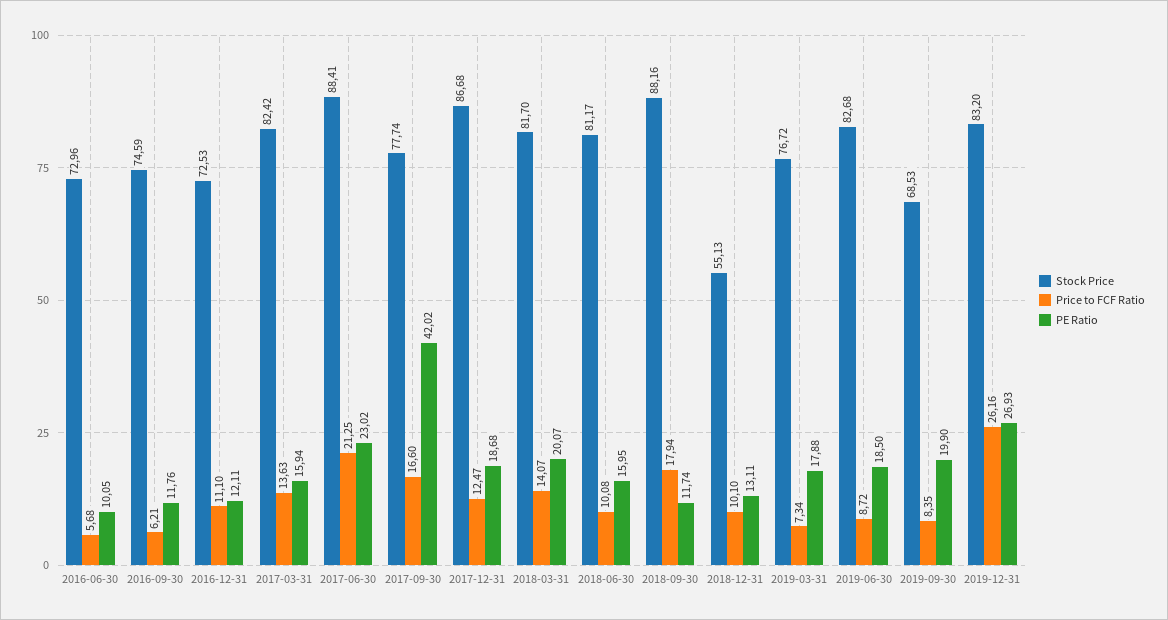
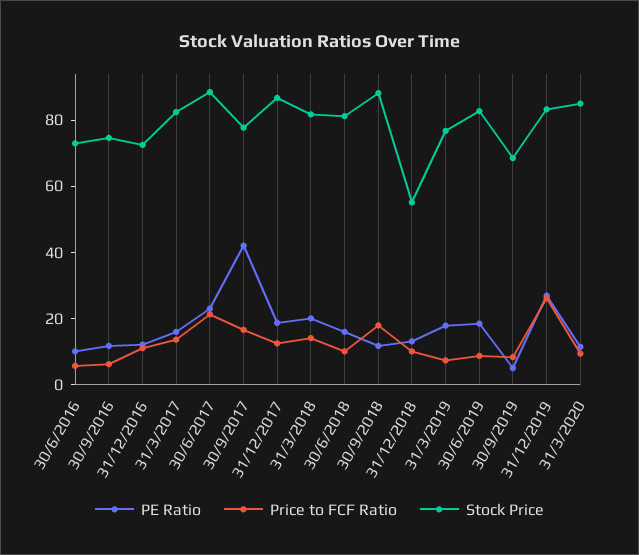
PE Ratio, 2019-09-30: 19.9 -> 5
PE Ratio, 31/3/2020: none -> 10
Price to FCF Ratio, 31/3/2020: none -> 10
Stock Price, 31/3/2020: none -> 85

